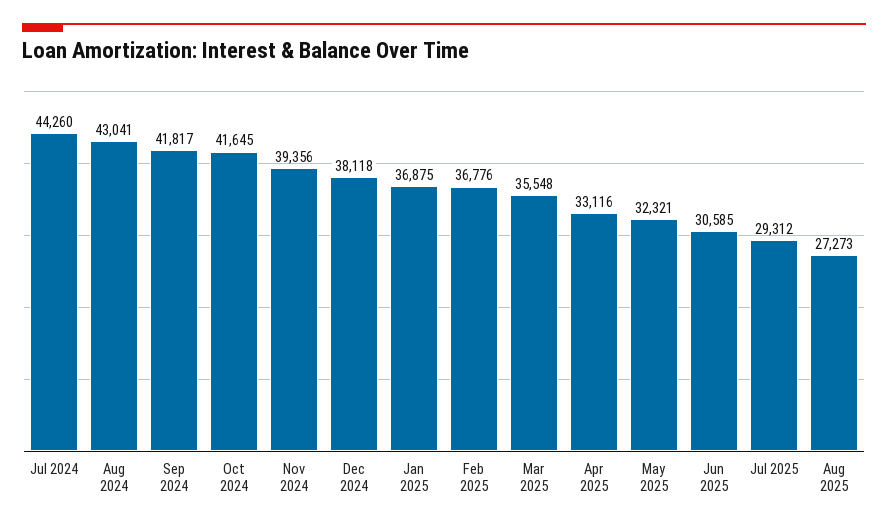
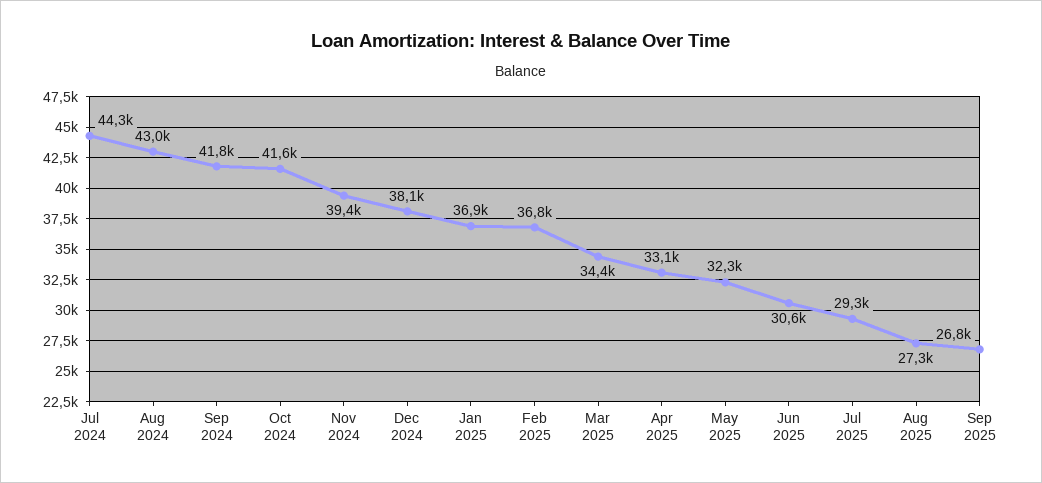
Mar 2025: 35548 -> 34400
Sep 2025: none -> 26800

